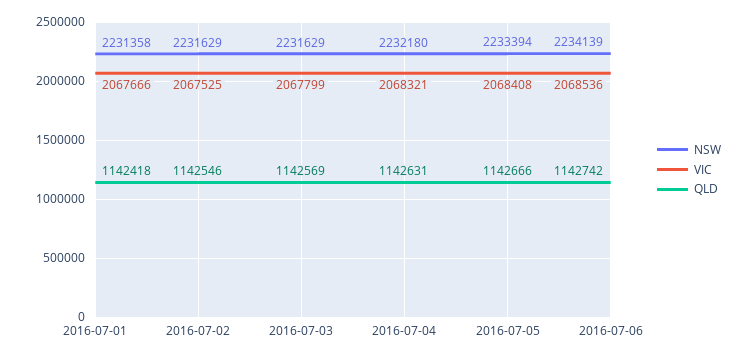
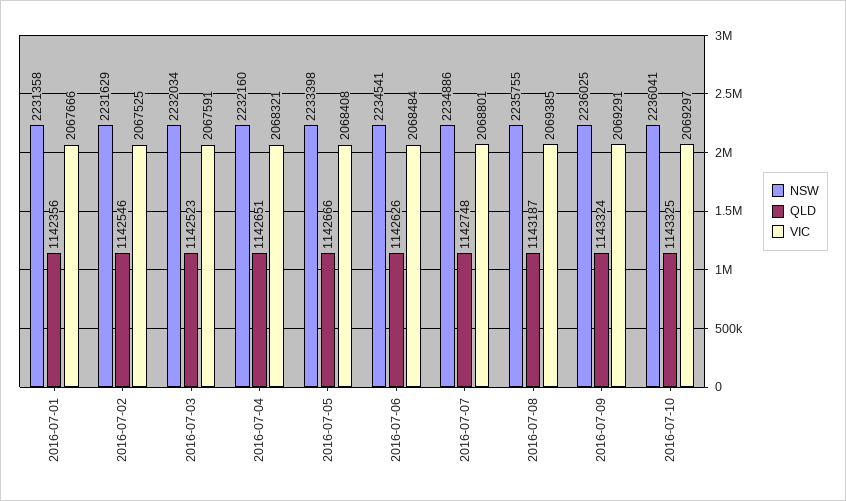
QLD, 2016-07-01: 1142418 -> 1142356
NSW, 2016-07-03: 2231629 -> 2232034
VIC, 2016-07-03: 2067799 -> 2067591
QLD, 2016-07-03: 1142569 -> 1142523
NSW, 2016-07-04: 2232180 -> 2232160
QLD, 2016-07-04: 1142631 -> 1142651
NSW, 2016-07-05: 2233394 -> 2233398
NSW, 2016-07-06: 2234139 -> 2234541
VIC, 2016-07-06: 2068536 -> 2068484
QLD, 2016-07-06: 1142742 -> 1142626
NSW, 2016-07-07: none -> 2234886
QLD, 2016-07-07: none -> 1142748
VIC, 2016-07-07: none -> 2068801
NSW, 2016-07-08: none -> 2235755
QLD, 2016-07-08: none -> 1143187
VIC, 2016-07-08: none -> 2069385
NSW, 2016-07-09: none -> 2236025
QLD, 2016-07-09: none -> 1143324
VIC, 2016-07-09: none -> 2069291
NSW, 2016-07-10: none -> 2236041
QLD, 2016-07-10: none -> 1143325
VIC, 2016-07-10: none -> 2069297

